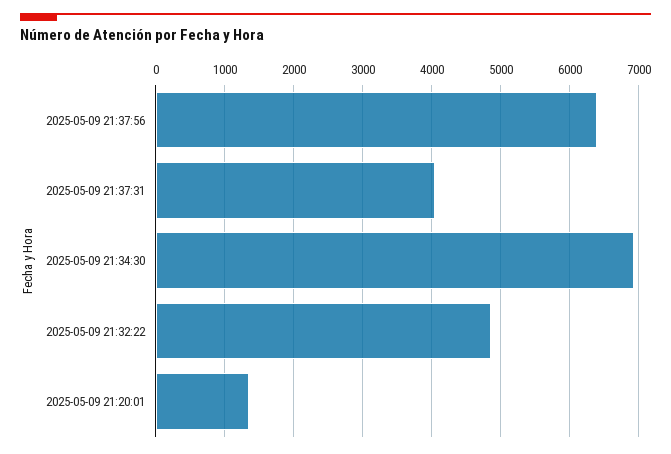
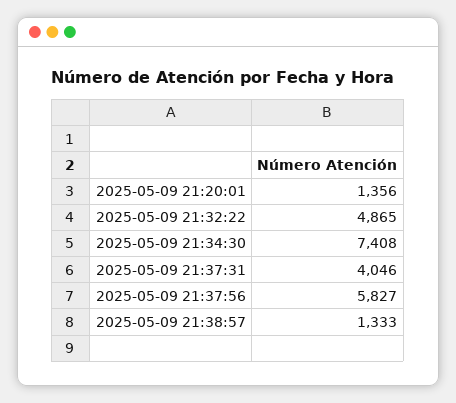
2025-05-09 21:37:56: 6400 -> 5827
2025-05-09 21:34:30: 6900 -> 7408
2025-05-09 21:38:57: none -> 1333

